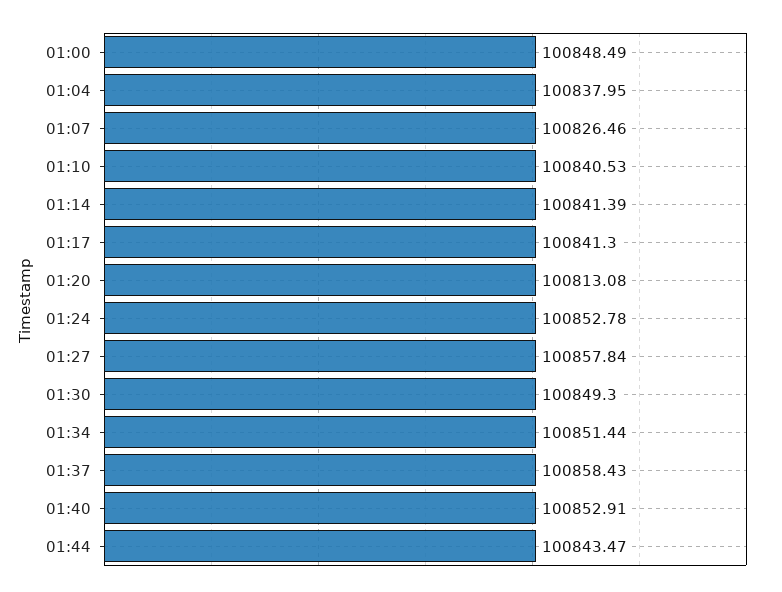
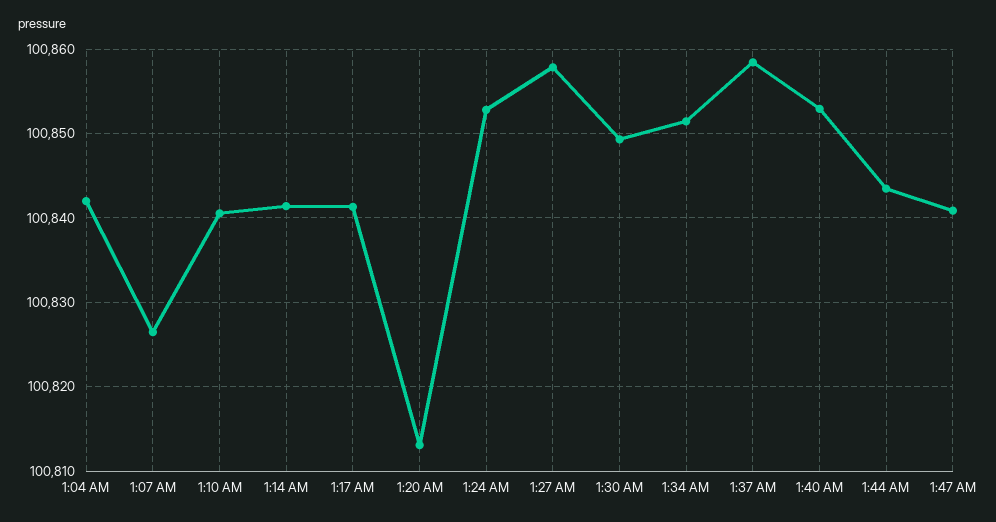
01:00: 100848.49 -> none
01:04: 100837.95 -> 100842
1:47 AM: none -> 100841

